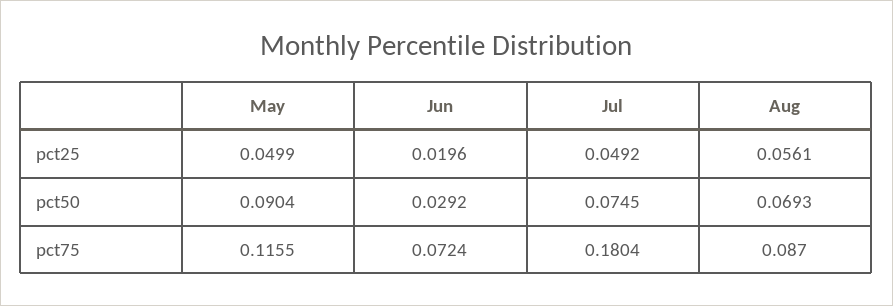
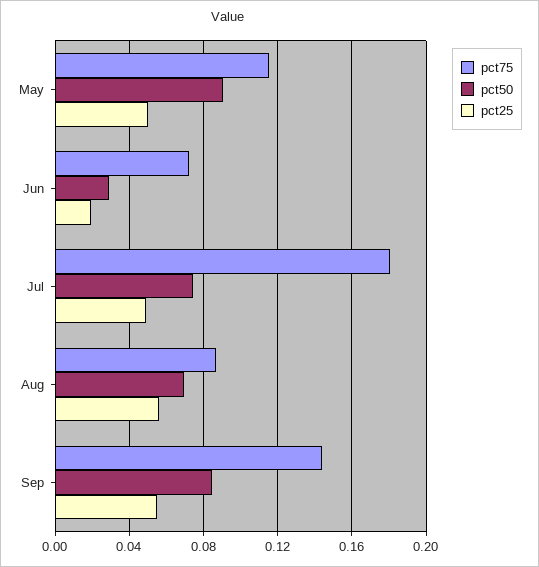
pct75, Sep: none -> 0.145
pct50, Sep: none -> 0.085
pct25, Sep: none -> 0.055

